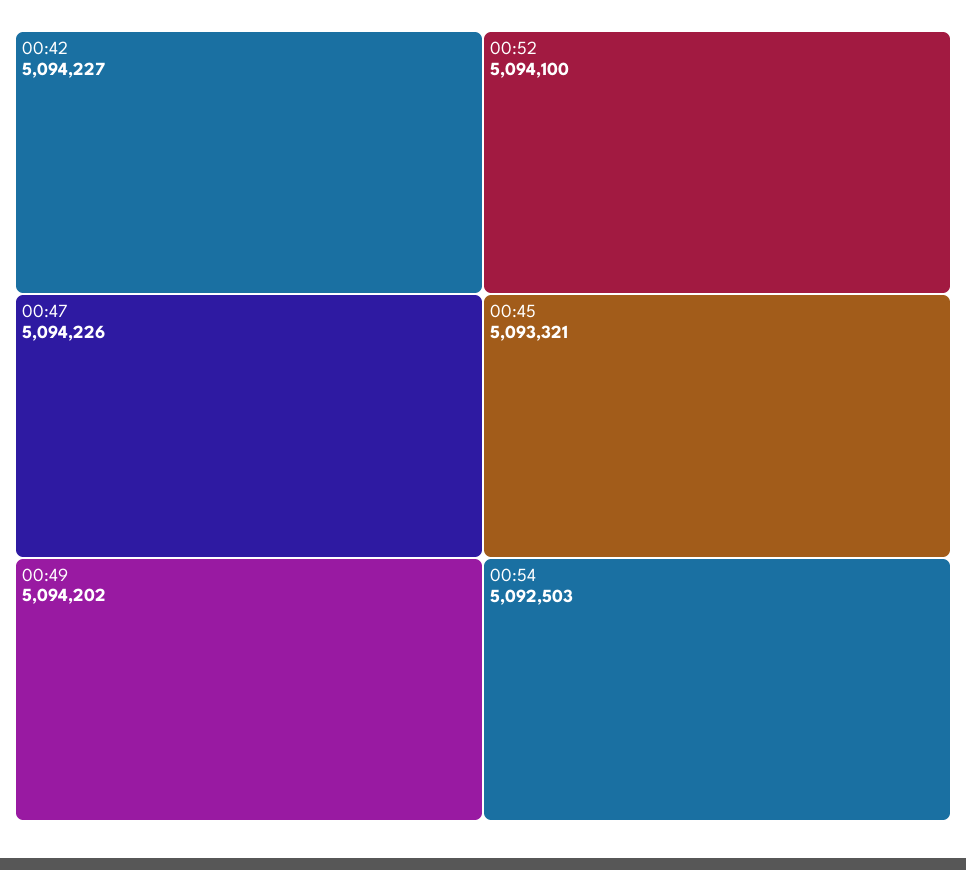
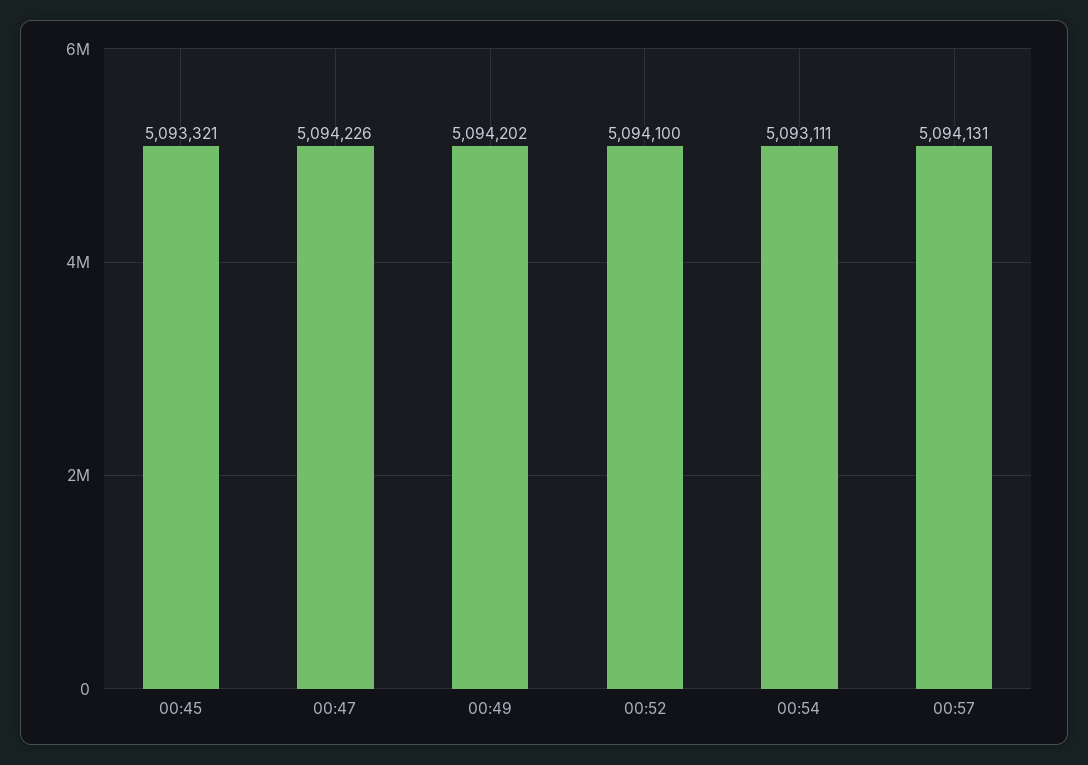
00:42: 5094227 -> none
00:54: 5092503 -> 5093111
00:57: none -> 5094131

